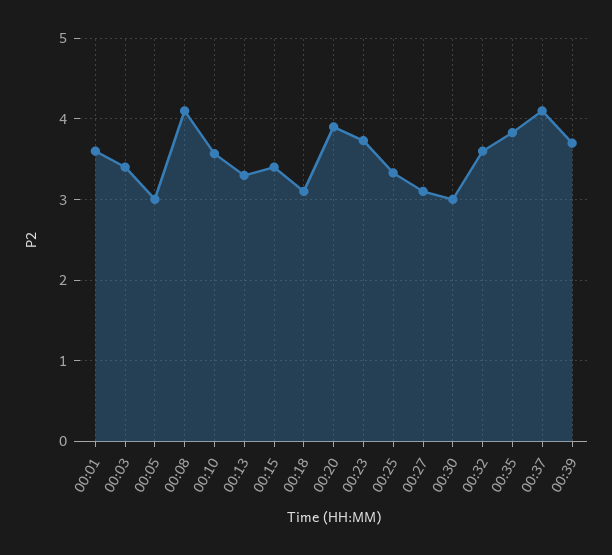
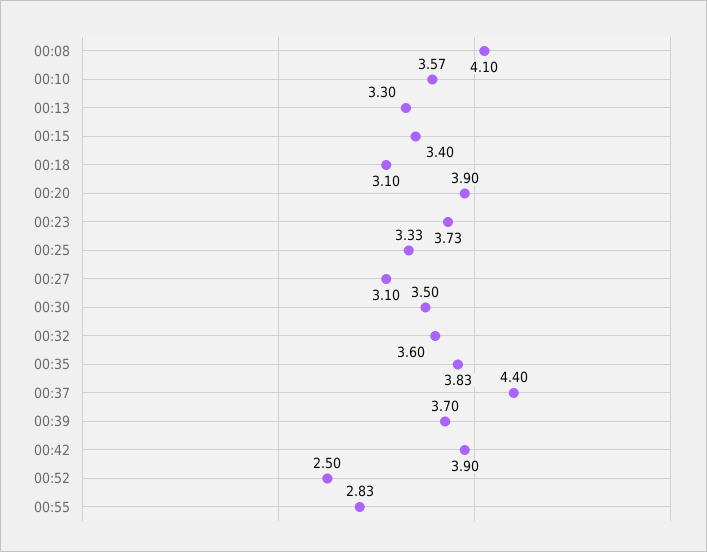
00:01: 3.6 -> none
00:03: 3.4 -> none
00:05: 3 -> none
00:30: 3 -> 3.5
00:37: 4.1 -> 4.4
00:42: none -> 3.9
00:52: none -> 2.5
00:55: none -> 2.83

